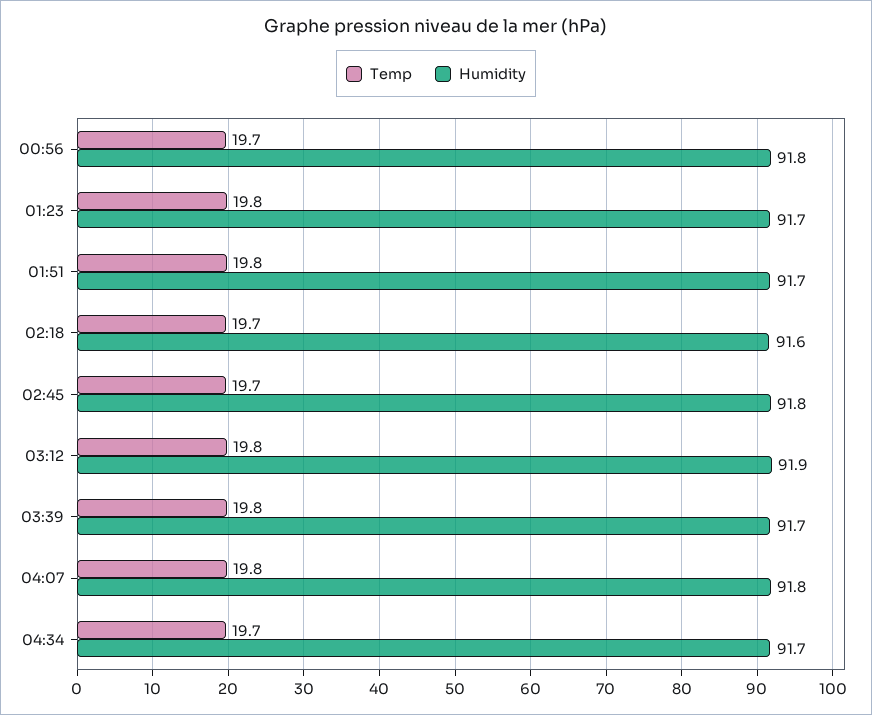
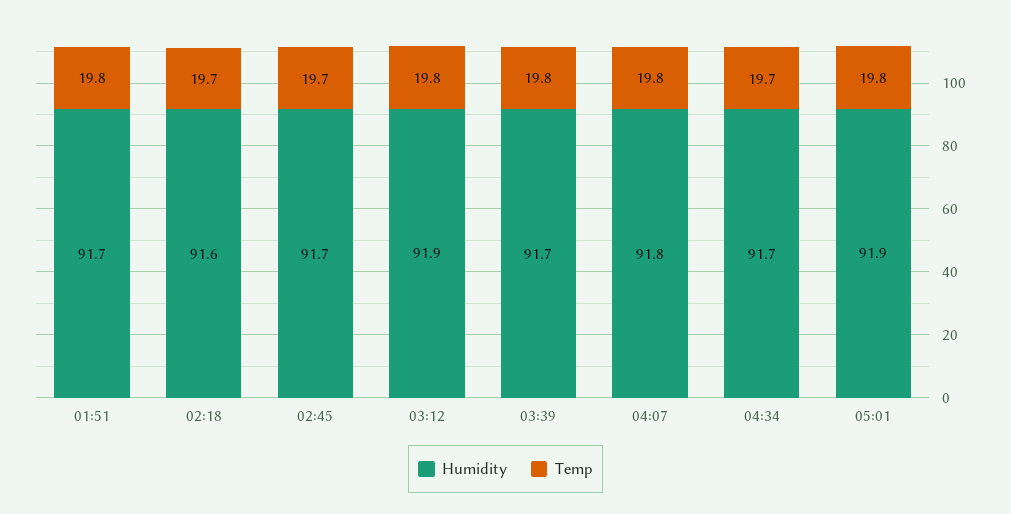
Temp, 00:56: 19.7 -> none
Humidity, 00:56: 91.8 -> none
Temp, 01:23: 19.8 -> none
Humidity, 01:23: 91.7 -> none
Humidity, 02:45: 91.8 -> 91.7
Humidity, 05:01: none -> 91.9
Temp, 05:01: none -> 19.8

